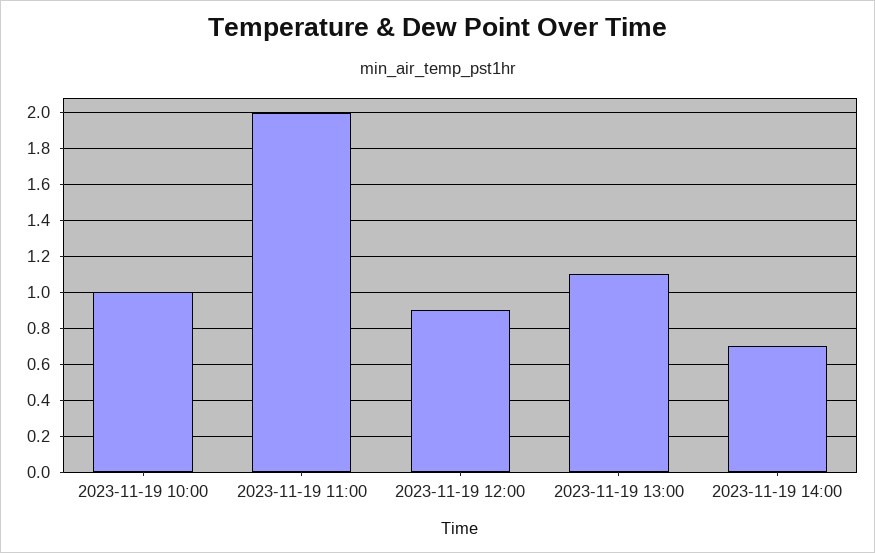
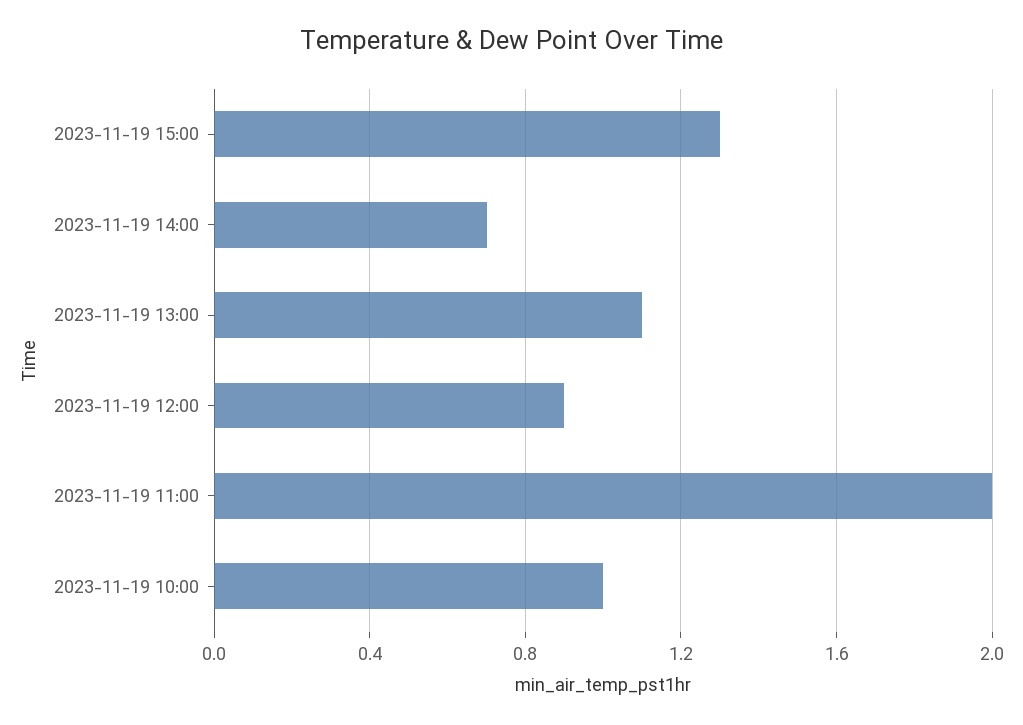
2023-11-19 15:00: none -> 1.3

